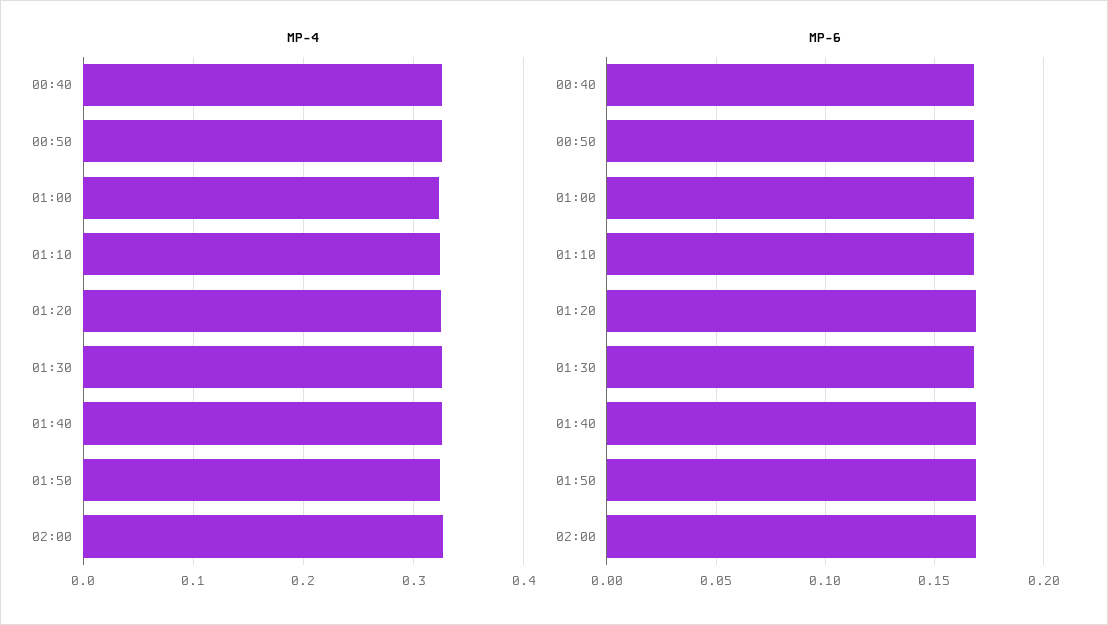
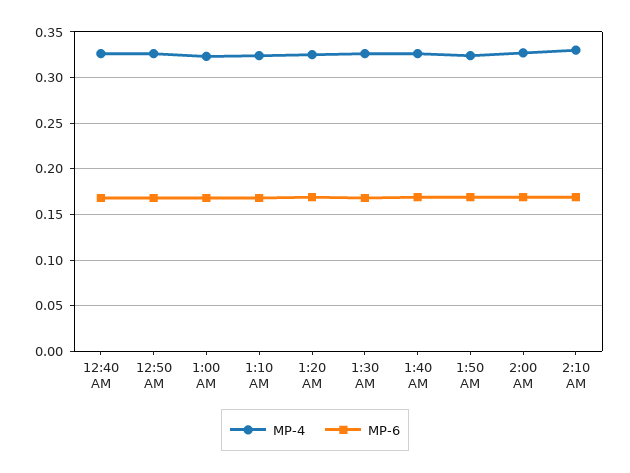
MP-4, 2:10 AM: none -> 0.33
MP-6, 2:10 AM: none -> 0.17

